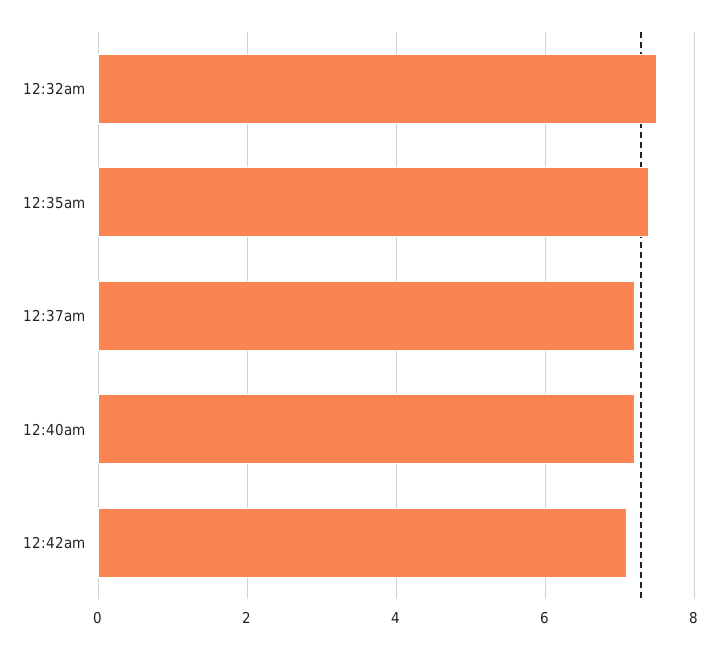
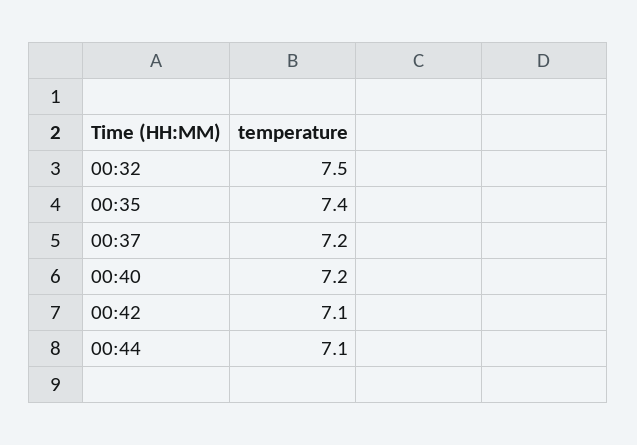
00:44: none -> 7.1

